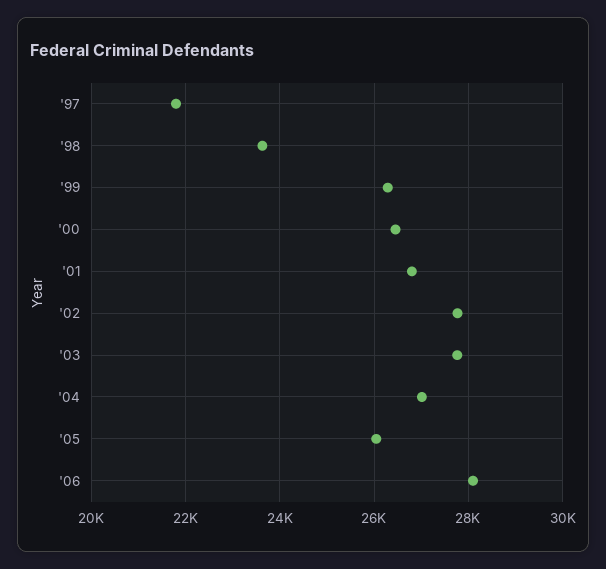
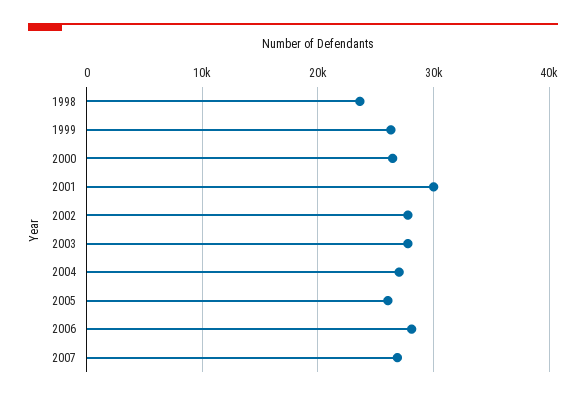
'97: 21800 -> none
'01: 26800 -> 30000
2007: none -> 27000

